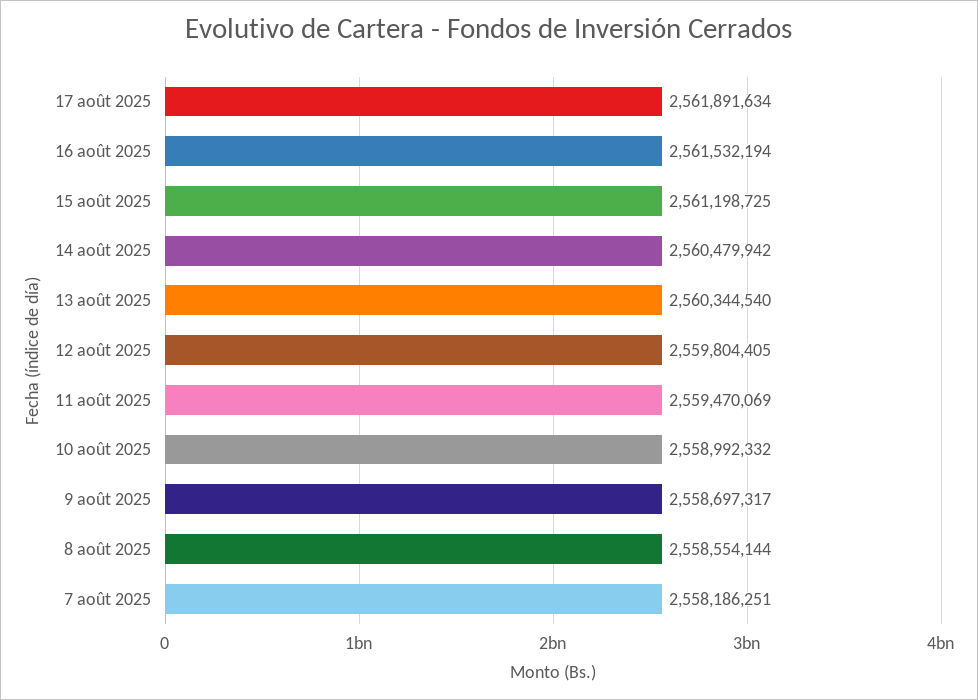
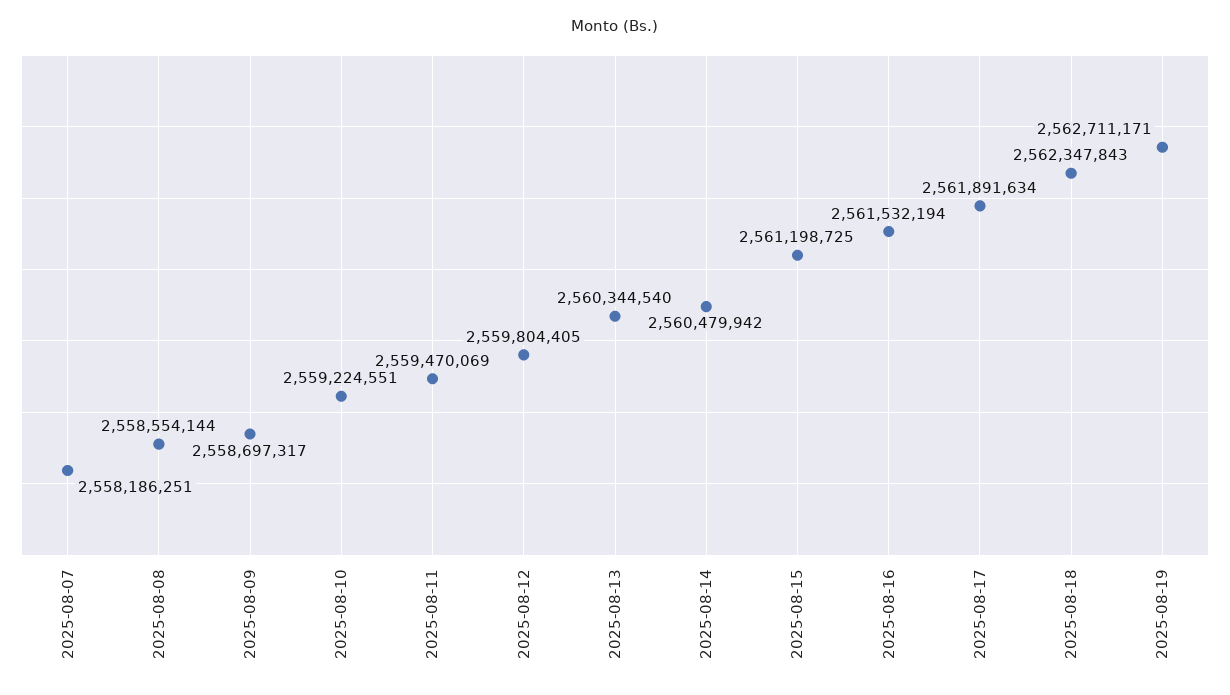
10 août 2025: 2558992332 -> 2559224551
2025-08-18: none -> 2562347843
2025-08-19: none -> 2562711171

